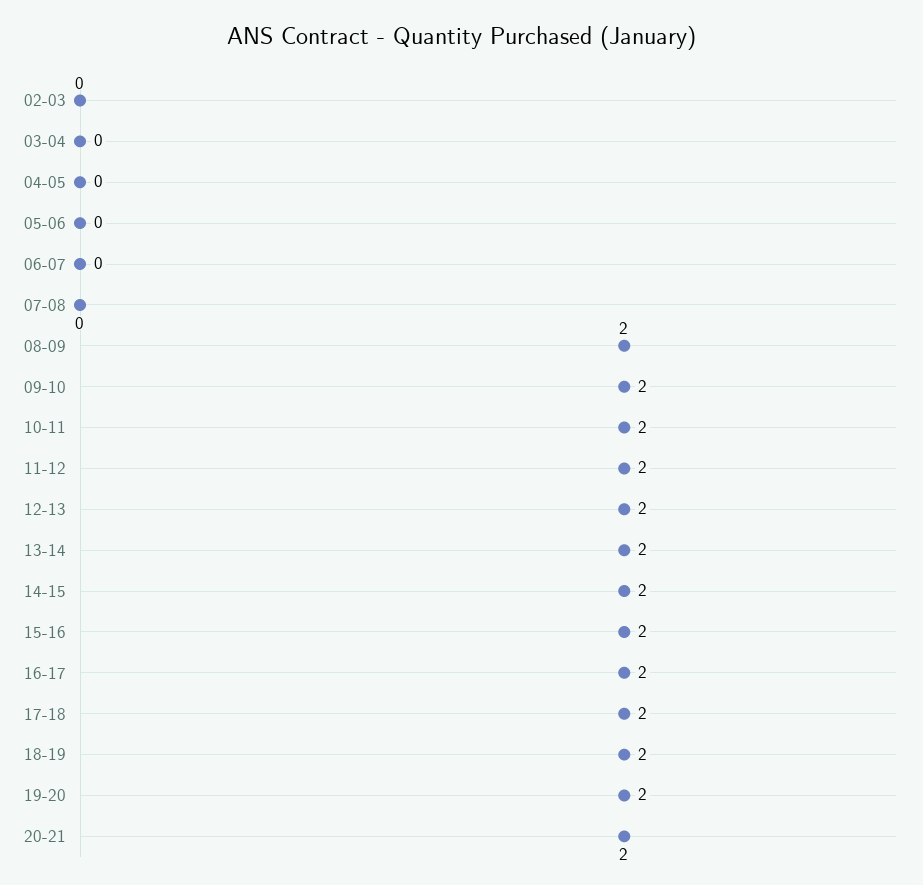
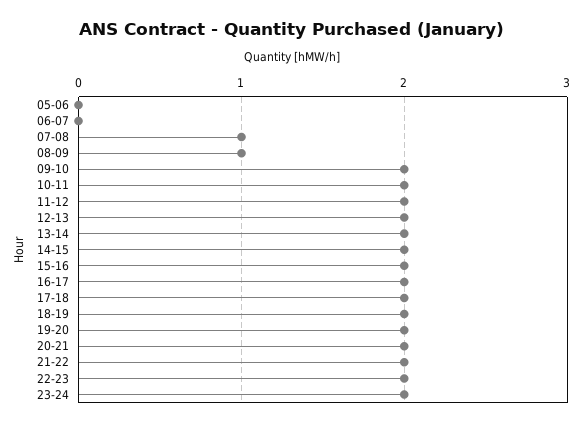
02-03: 0 -> none
03-04: 0 -> none
04-05: 0 -> none
07-08: 0 -> 1
08-09: 2 -> 1
21-22: none -> 2
22-23: none -> 2
23-24: none -> 2

